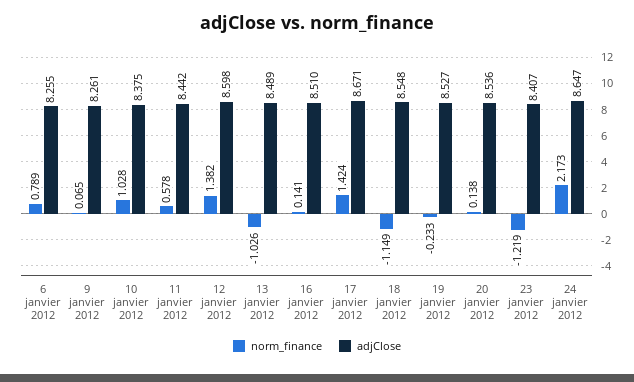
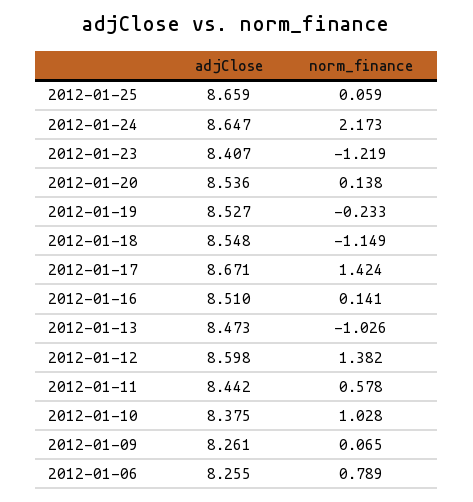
adjClose, 13 janvier 2012: 8.489 -> 8.473
adjClose, 2012-01-25: none -> 8.659
norm_finance, 2012-01-25: none -> 0.059

